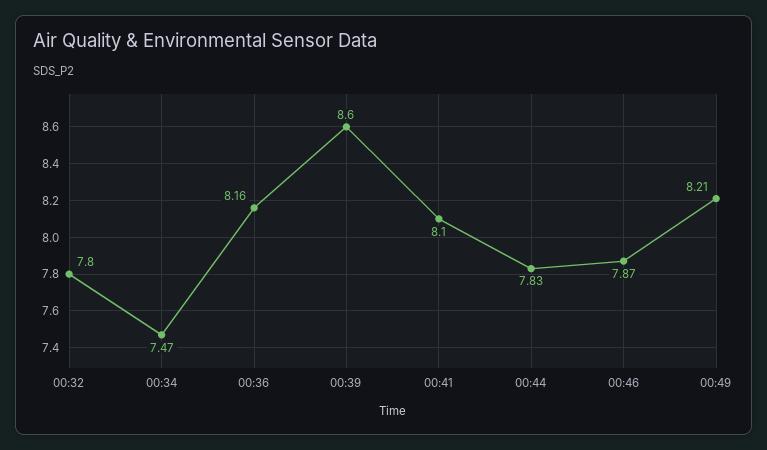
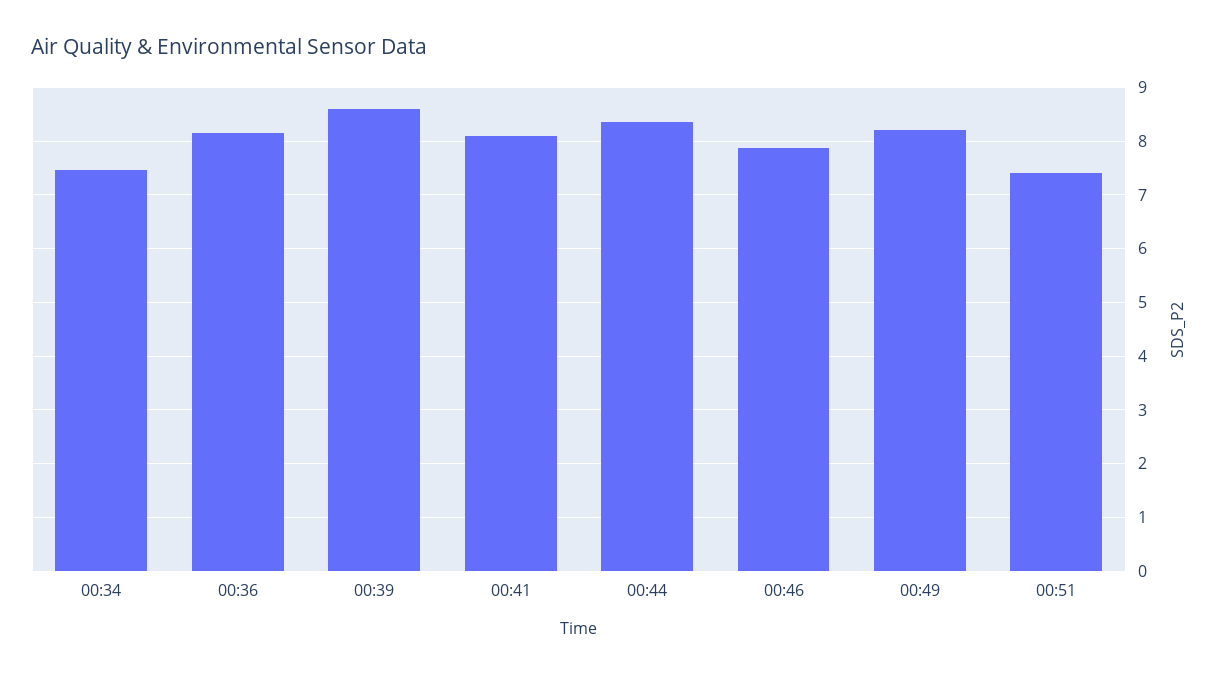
00:32: 7.8 -> none
00:44: 7.83 -> 8.4
00:51: none -> 7.4

